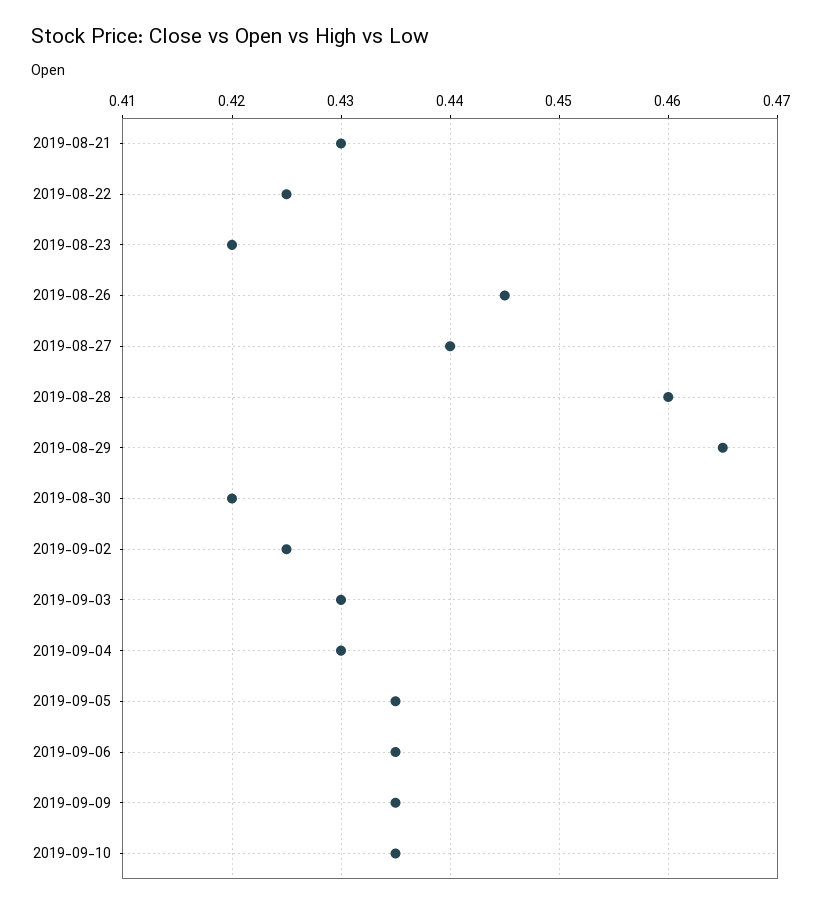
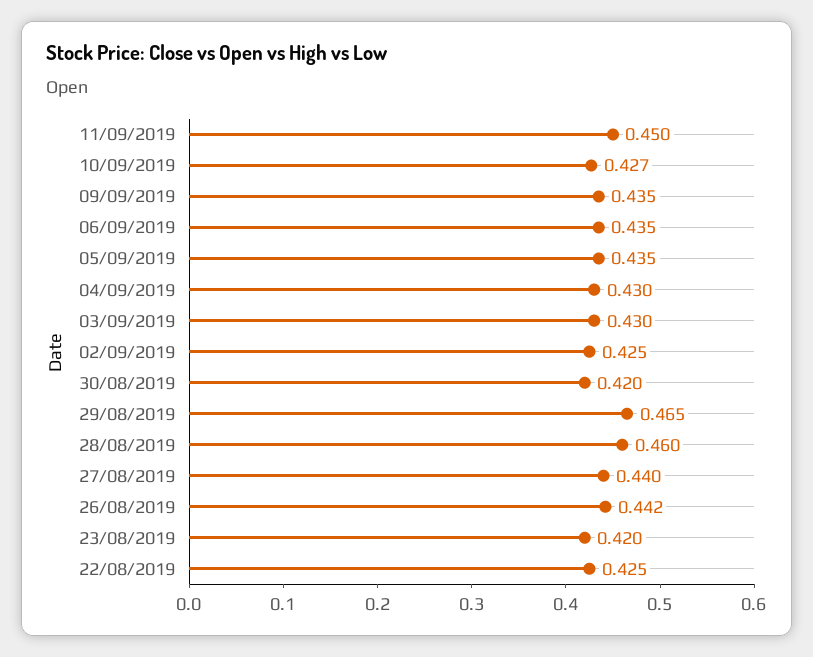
2019-08-21: 0.43 -> none
2019-08-26: 0.445 -> 0.442
2019-09-10: 0.435 -> 0.427
11/09/2019: none -> 0.45

